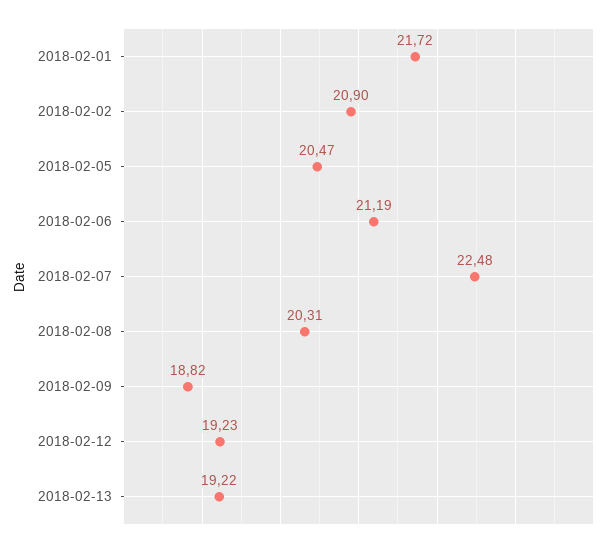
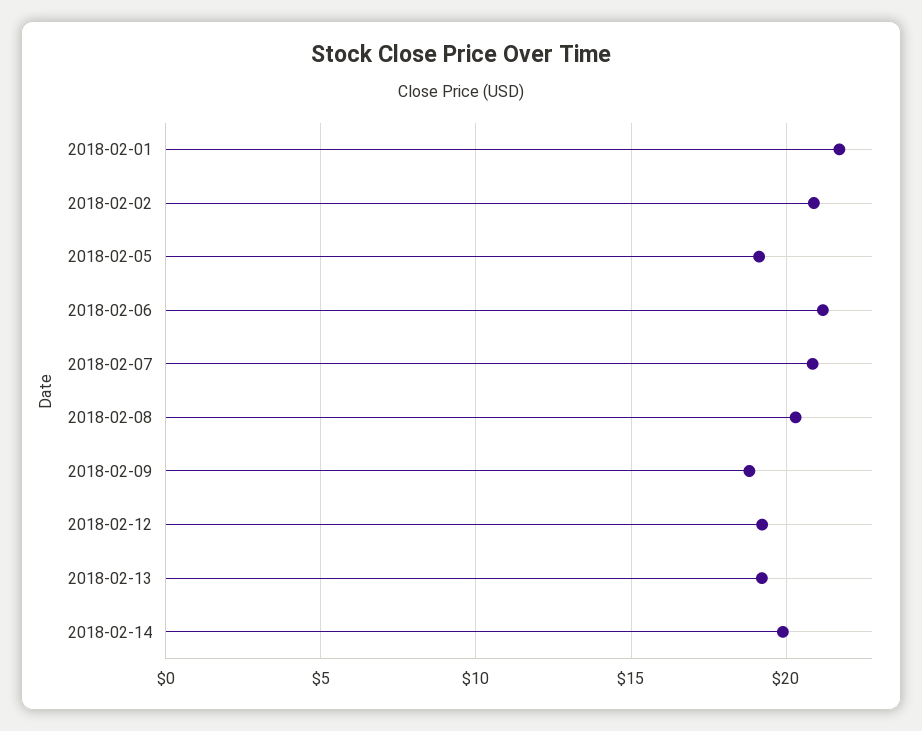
2018-02-05: 20.47 -> 19
2018-02-07: 22.48 -> 21
2018-02-14: none -> 20

